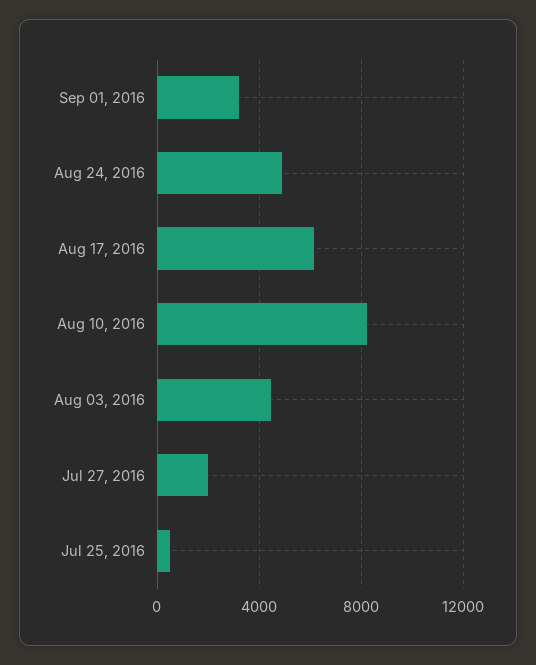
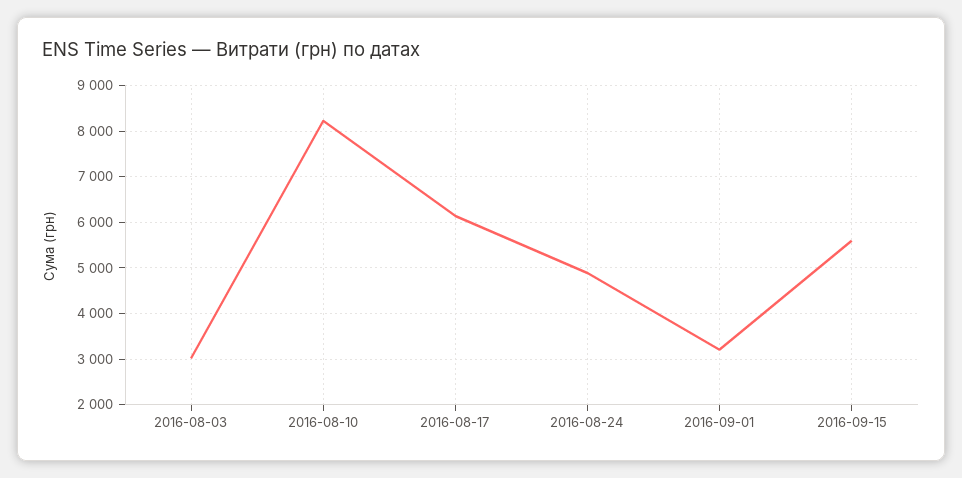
Aug 03, 2016: 4500 -> 3000
Jul 27, 2016: 2000 -> none
Jul 25, 2016: 500 -> none
2016-09-15: none -> 5600

